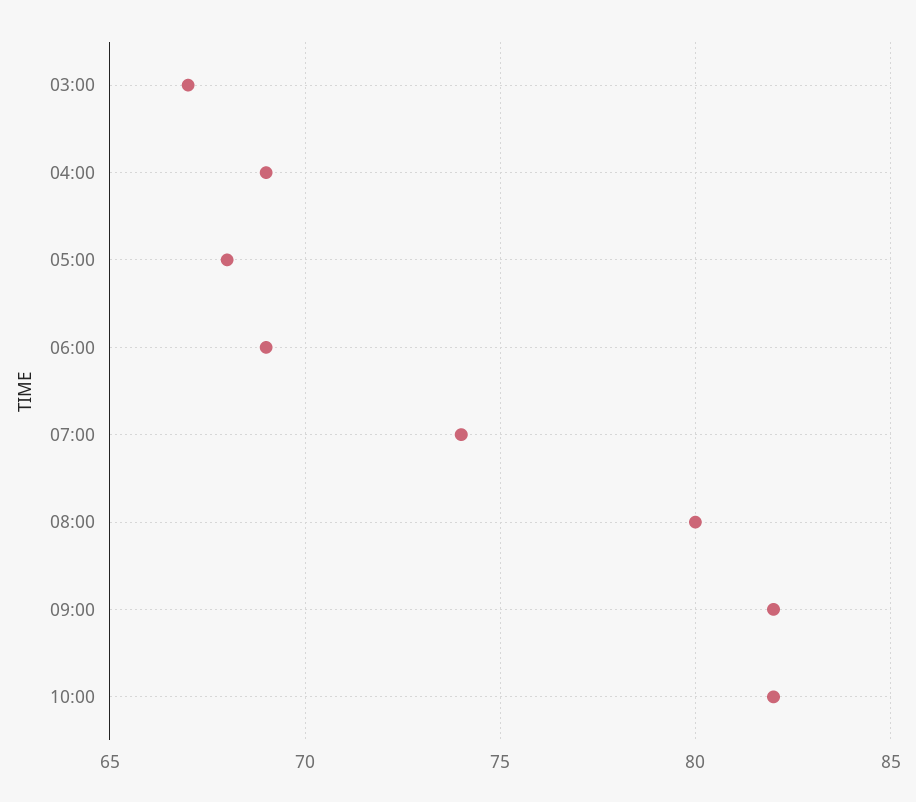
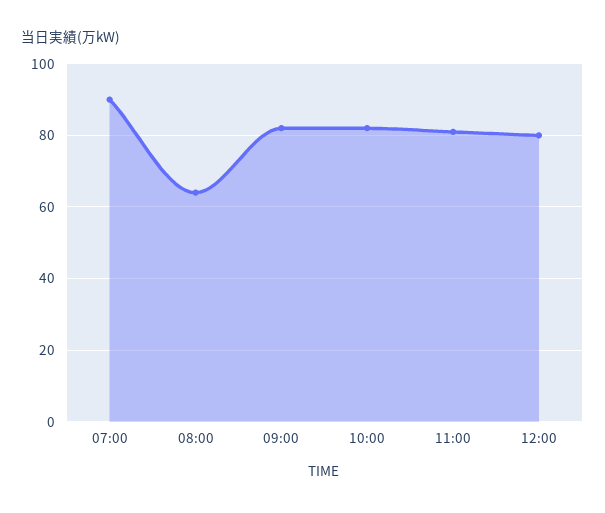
03:00: 67 -> none
04:00: 69 -> none
05:00: 68 -> none
06:00: 69 -> none
07:00: 74 -> 90
08:00: 80 -> 65
11:00: none -> 80
12:00: none -> 80

